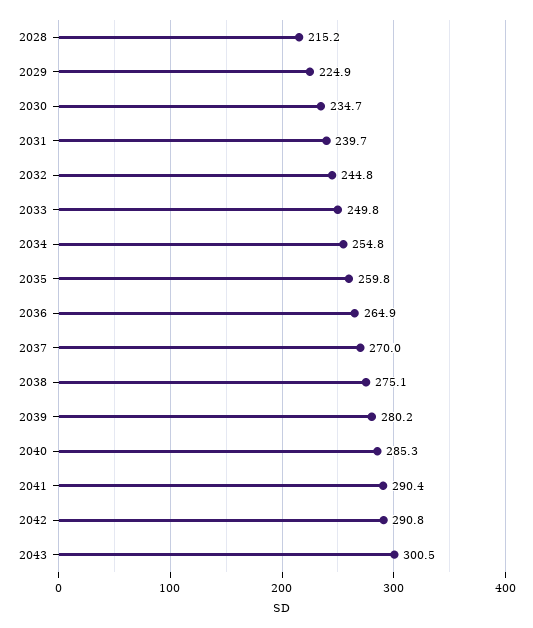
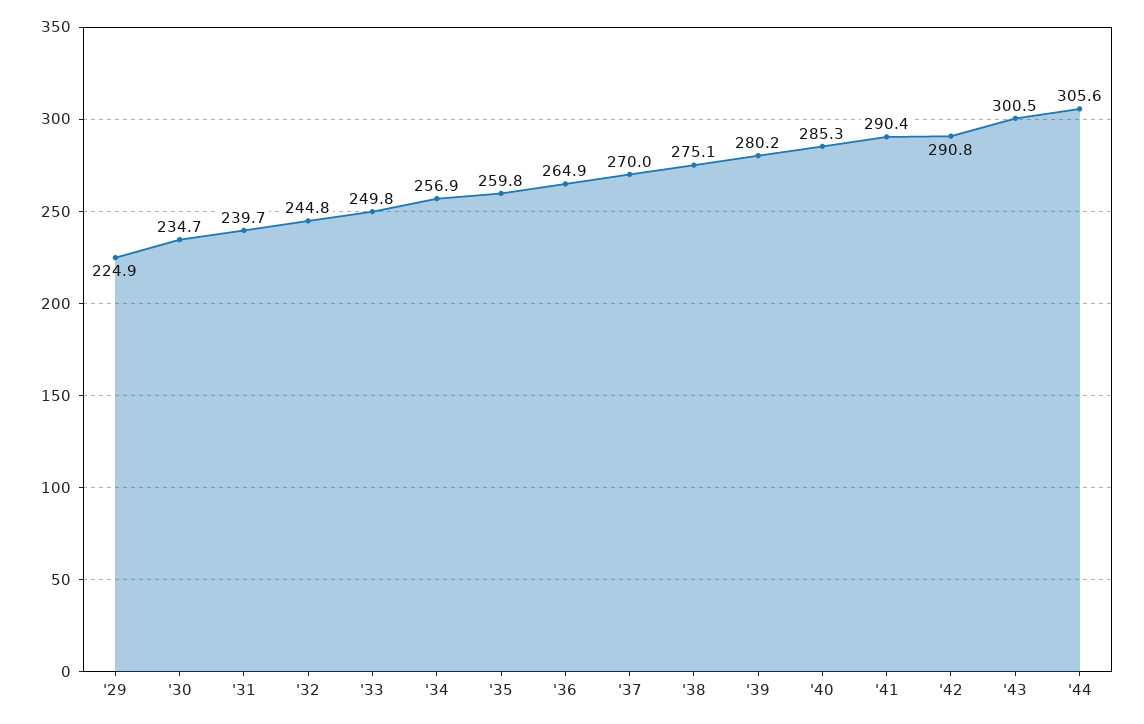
2028: 215.2 -> none
2034: 254.8 -> 256.9
'44: none -> 305.6

